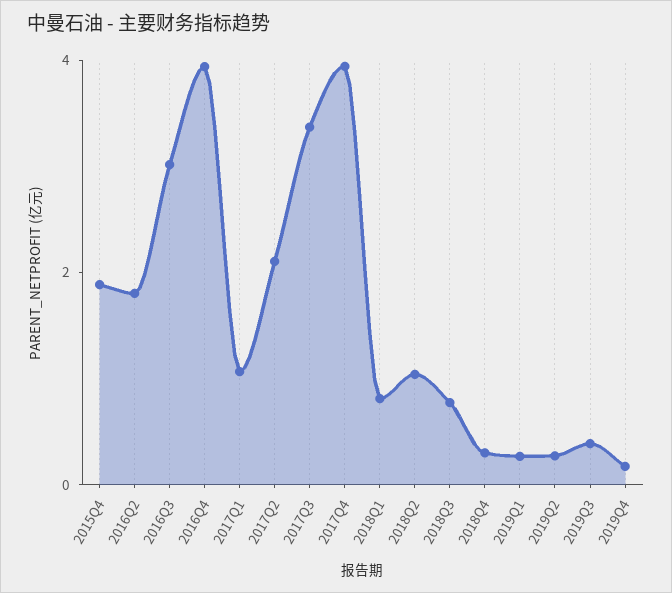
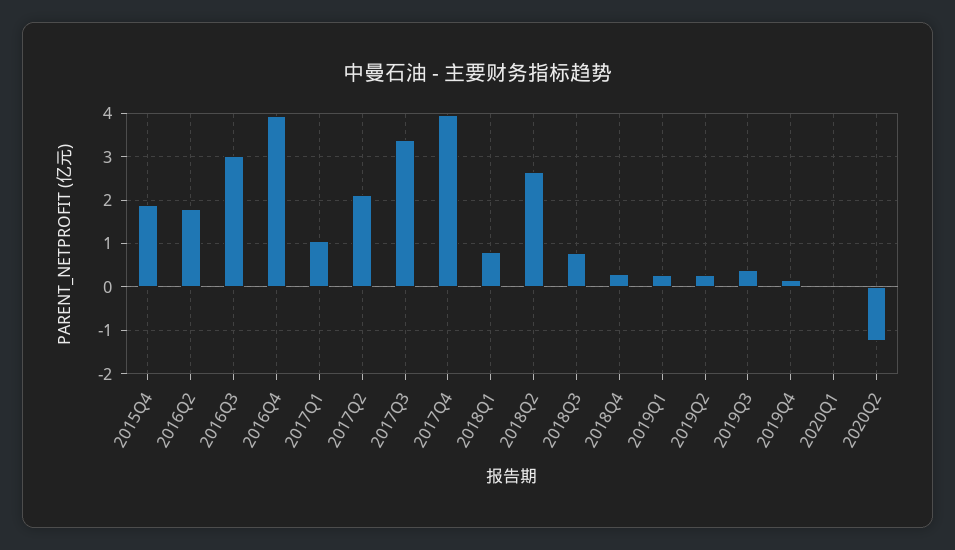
2018Q2: 1 -> 2.6
2020Q1: none -> 0
2020Q2: none -> -1.2

